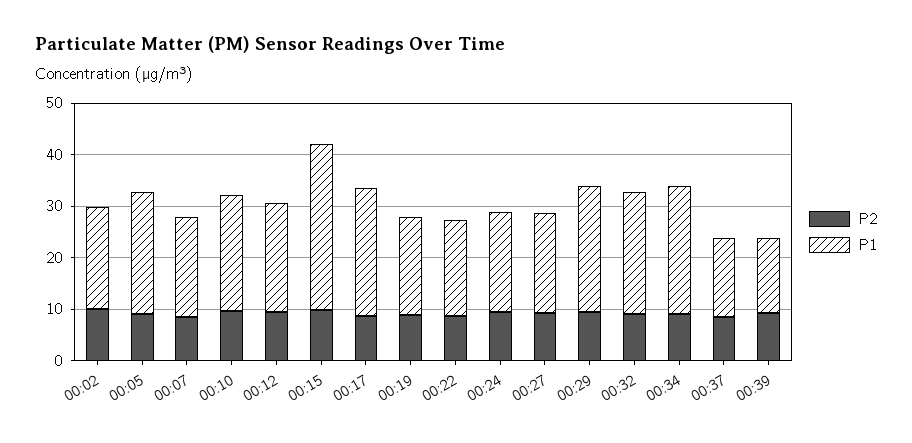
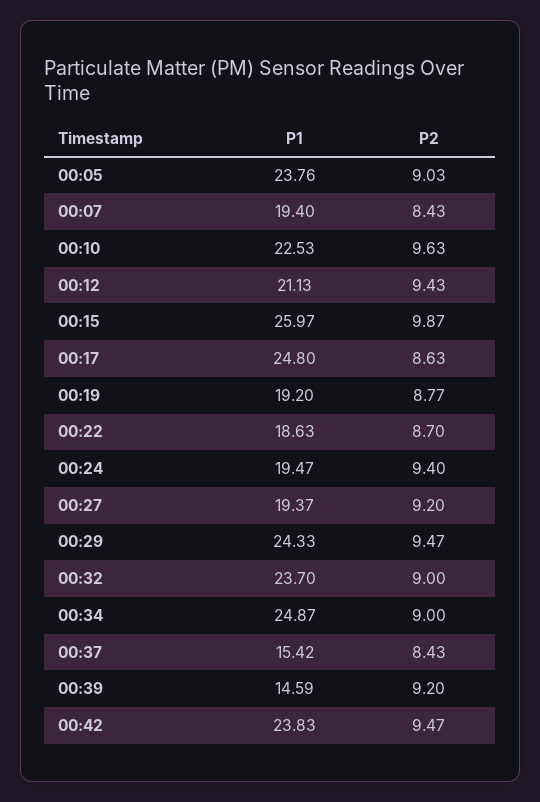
P2, 00:02: 10 -> none
P1, 00:02: 20 -> none
P1, 00:15: 32 -> 25.97
P1, 00:42: none -> 23.83
P2, 00:42: none -> 9.47

